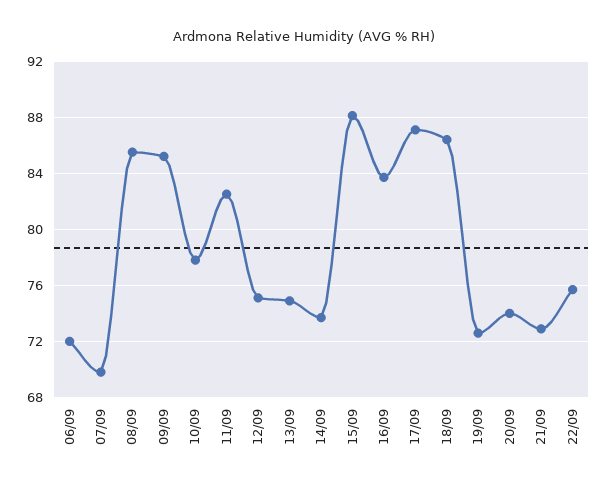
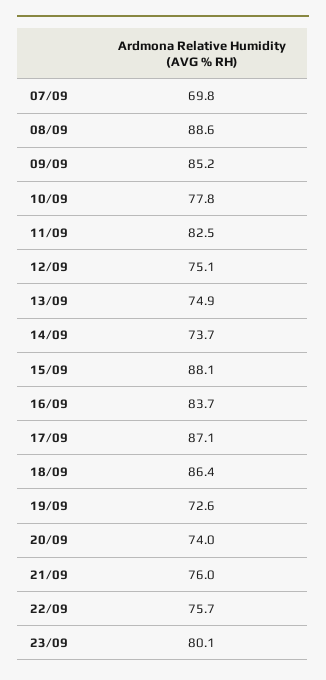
06/09: 72 -> none
08/09: 85.5 -> 88.6
21/09: 73 -> 76
23/09: none -> 80.1

